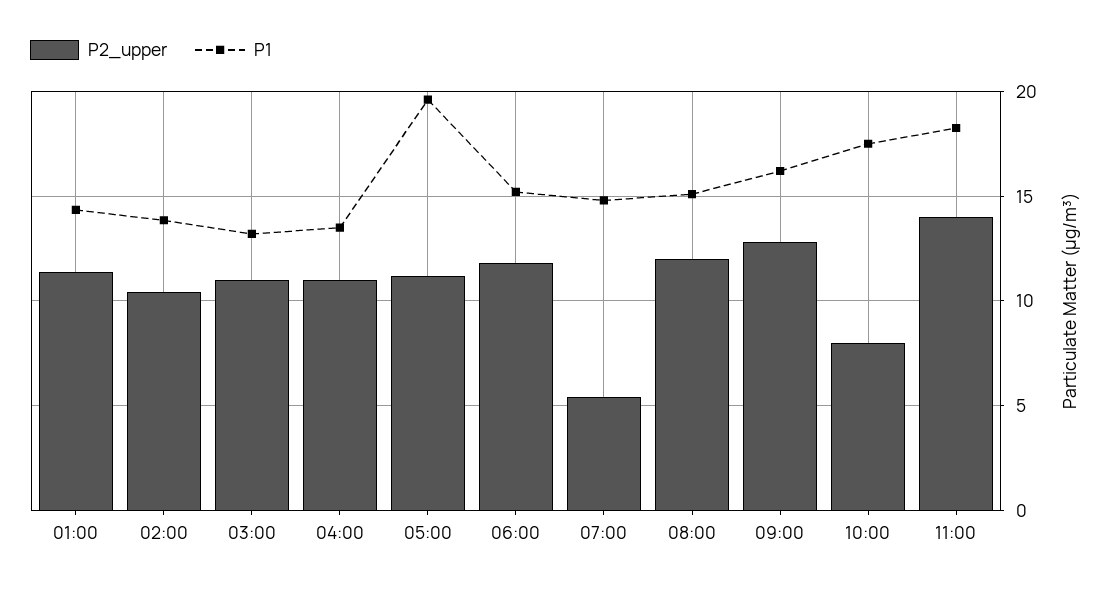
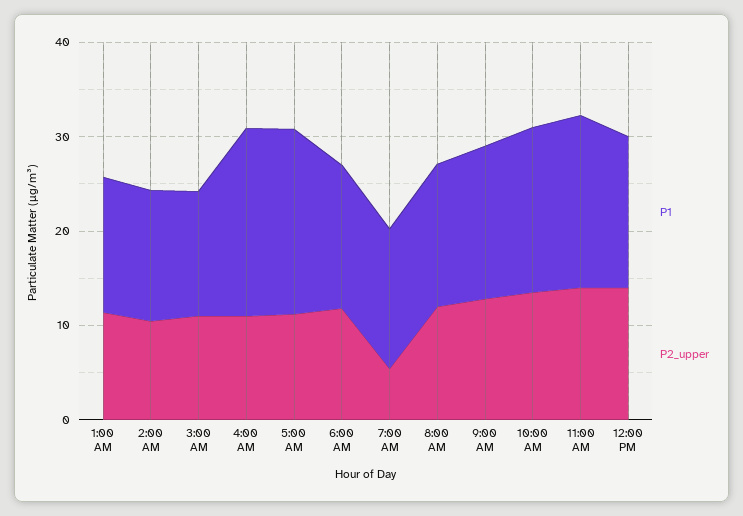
P1, 04:00: 13.5 -> 20
P2_upper, 10:00: 8 -> 14
P1, 12:00 PM: none -> 16
P2_upper, 12:00 PM: none -> 14

